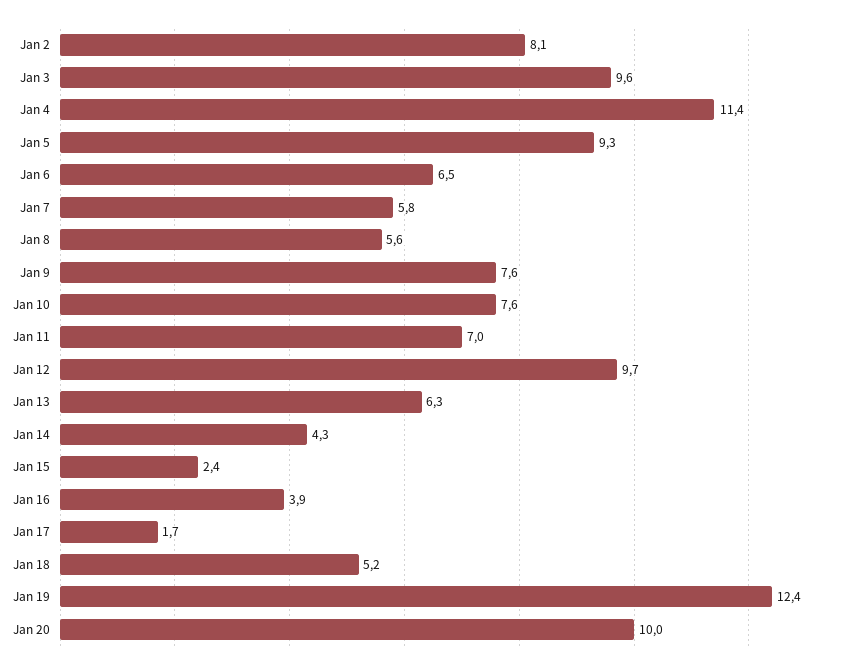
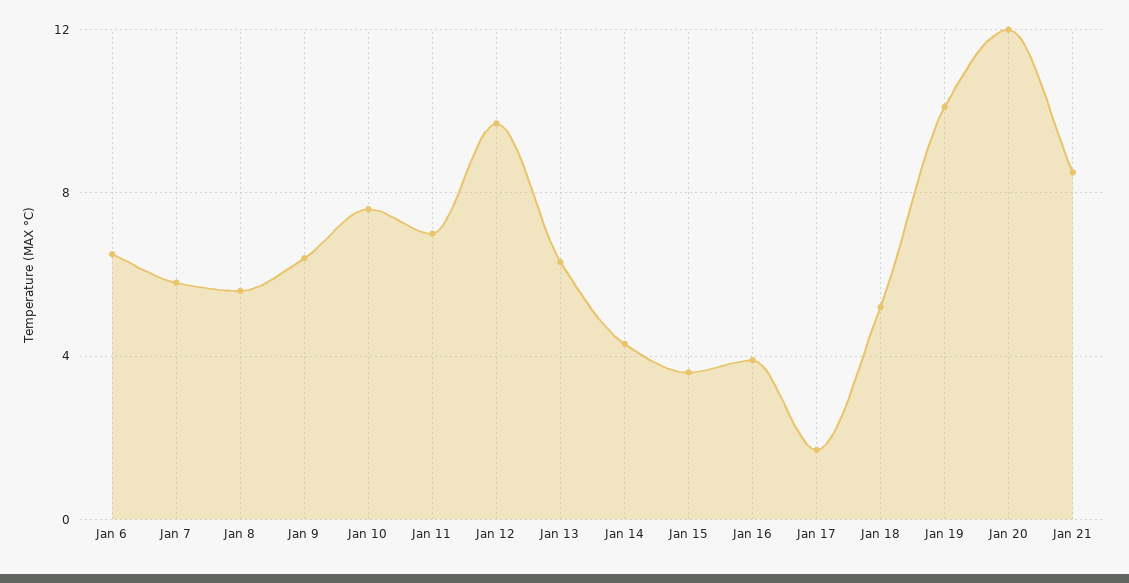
Jan 2: 8.1 -> none
Jan 3: 9.6 -> none
Jan 4: 11.4 -> none
Jan 5: 9.3 -> none
Jan 9: 7.6 -> 6.5
Jan 15: 2.4 -> 3.5
Jan 19: 12.4 -> 10
Jan 20: 10 -> 12
Jan 21: none -> 8.5

